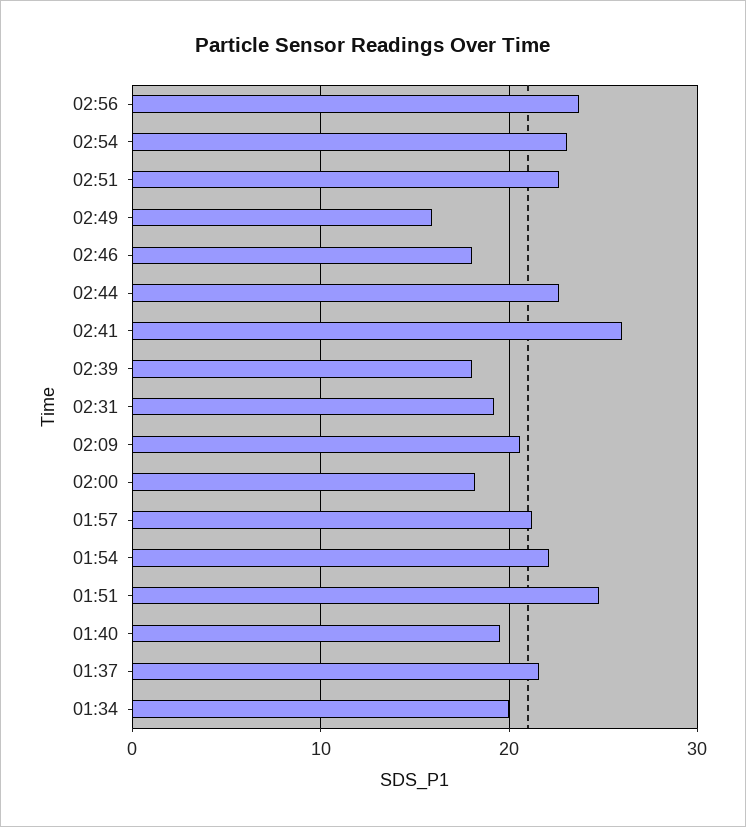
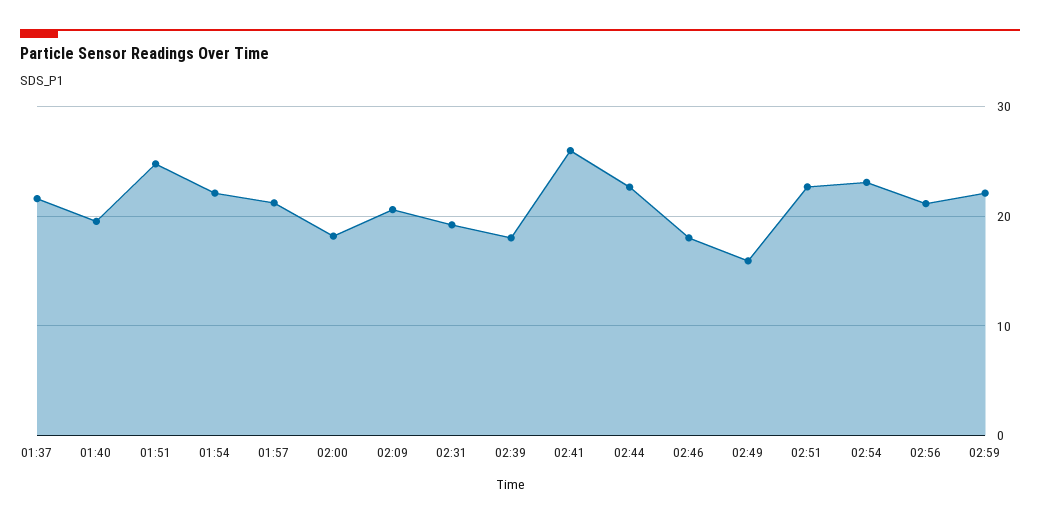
02:56: 24 -> 21
01:34: 20 -> none
02:59: none -> 22

